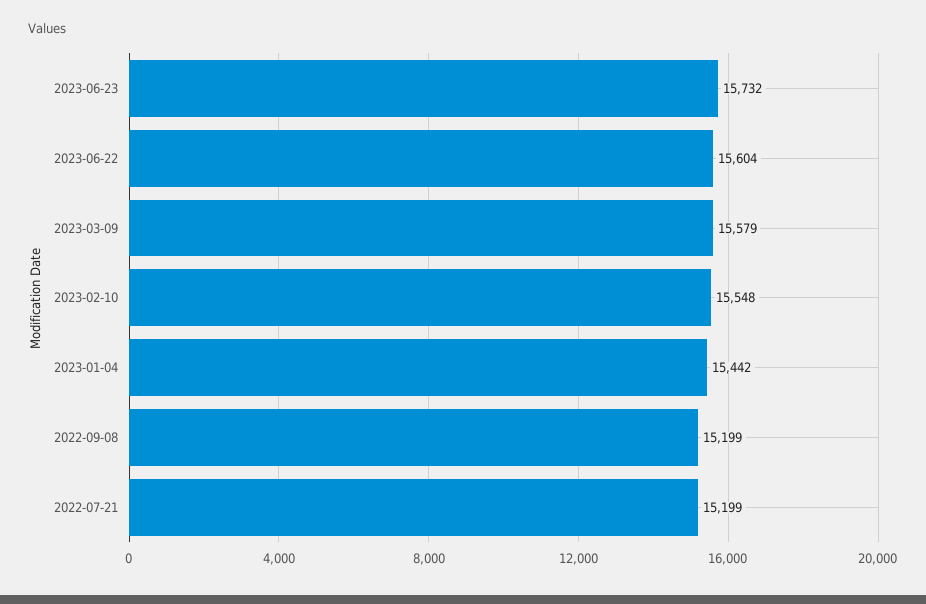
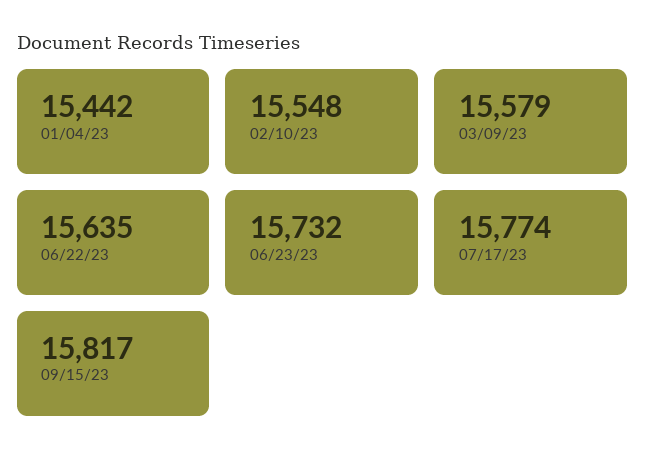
2023-06-22: 15604 -> 15635
2022-09-08: 15199 -> none
2022-07-21: 15199 -> none
07/17/23: none -> 15774
09/15/23: none -> 15817

